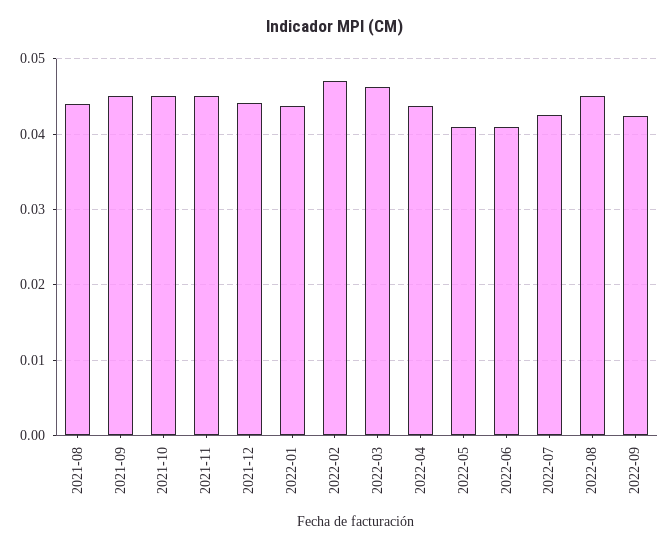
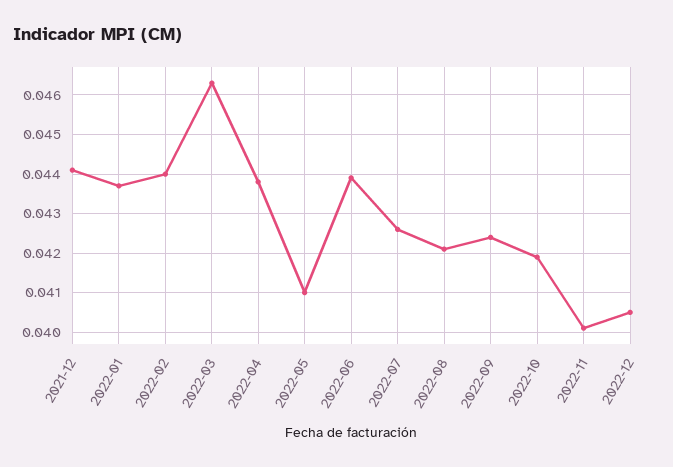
2021-08: 0.044 -> none
2021-09: 0.045 -> none
2021-10: 0.045 -> none
2021-11: 0.045 -> none
2022-02: 0.047 -> 0.044
2022-06: 0.041 -> 0.044
2022-08: 0.045 -> 0.042
2022-10: none -> 0.042
2022-11: none -> 0.04
2022-12: none -> 0.0405

